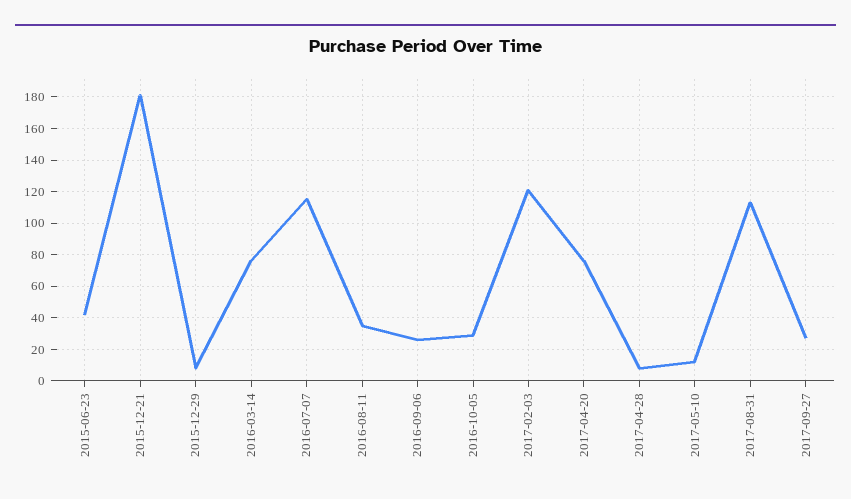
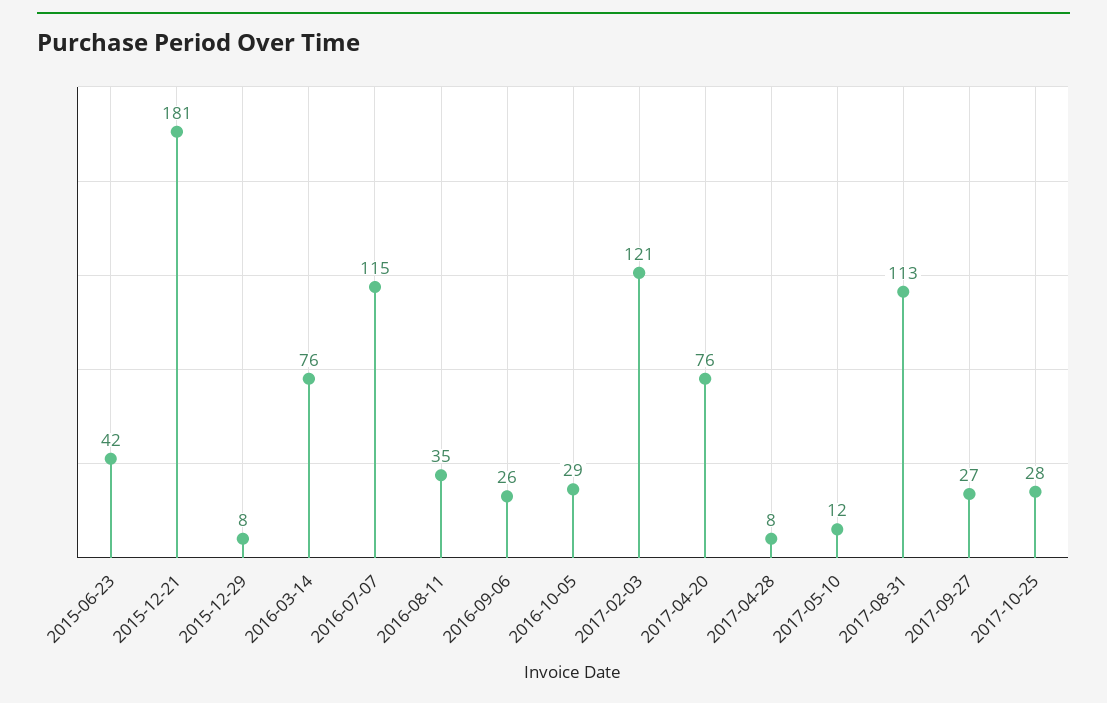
2017-10-25: none -> 28

